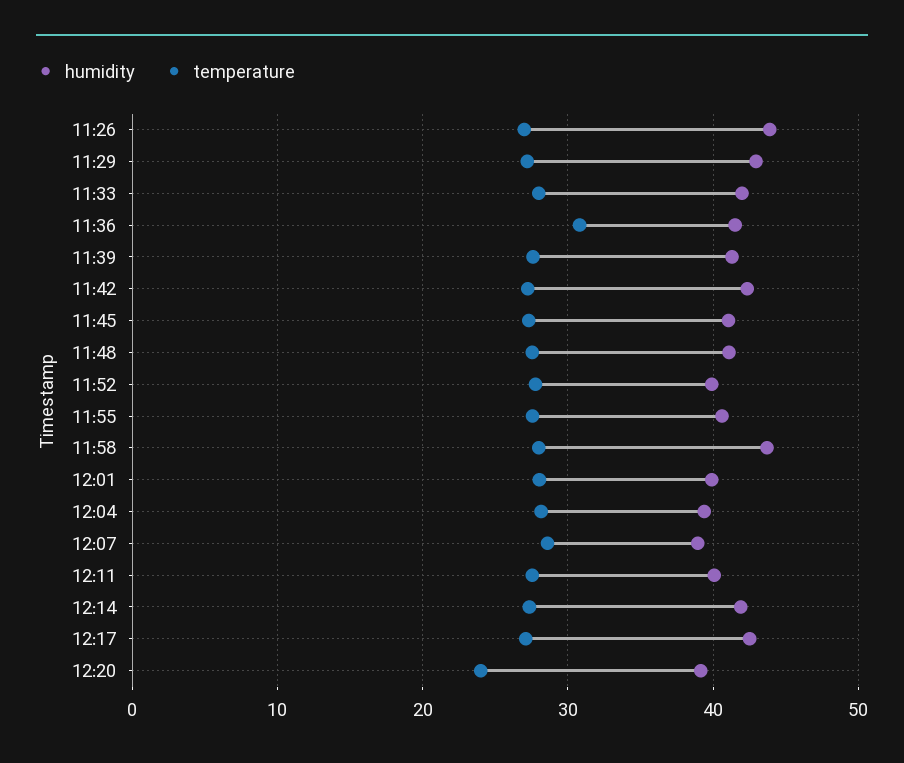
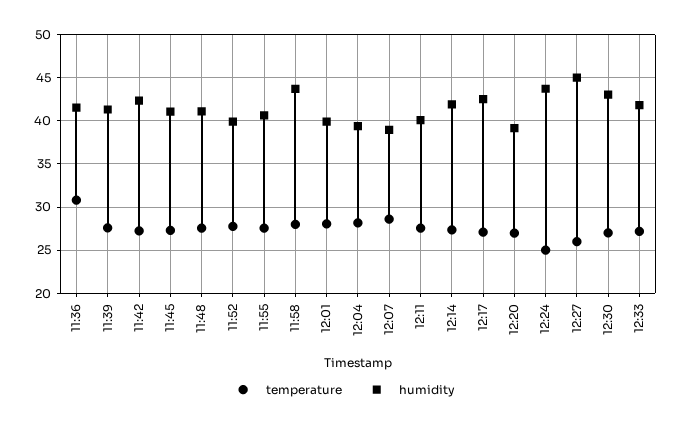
humidity, 11:26: 44 -> none
temperature, 11:26: 27 -> none
humidity, 11:29: 43 -> none
temperature, 11:29: 27 -> none
humidity, 11:33: 42 -> none
temperature, 11:33: 28 -> none
temperature, 12:20: 24 -> 27
temperature, 12:24: none -> 25
humidity, 12:24: none -> 44
temperature, 12:27: none -> 26
humidity, 12:27: none -> 45
temperature, 12:30: none -> 27
humidity, 12:30: none -> 43
temperature, 12:33: none -> 27
humidity, 12:33: none -> 42

